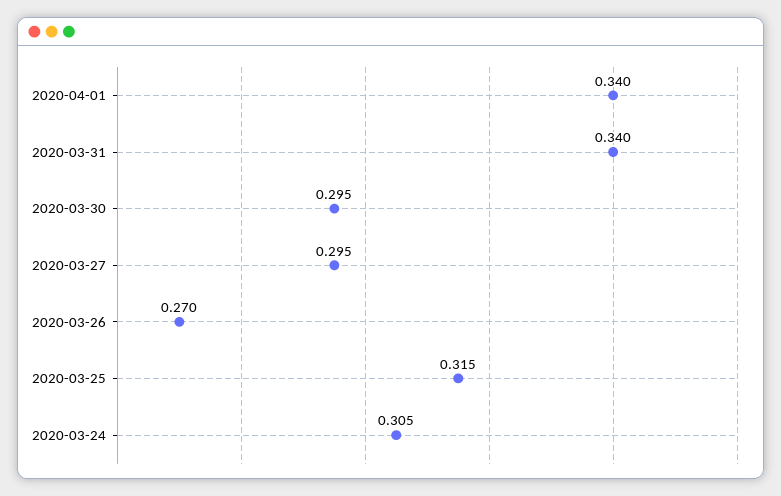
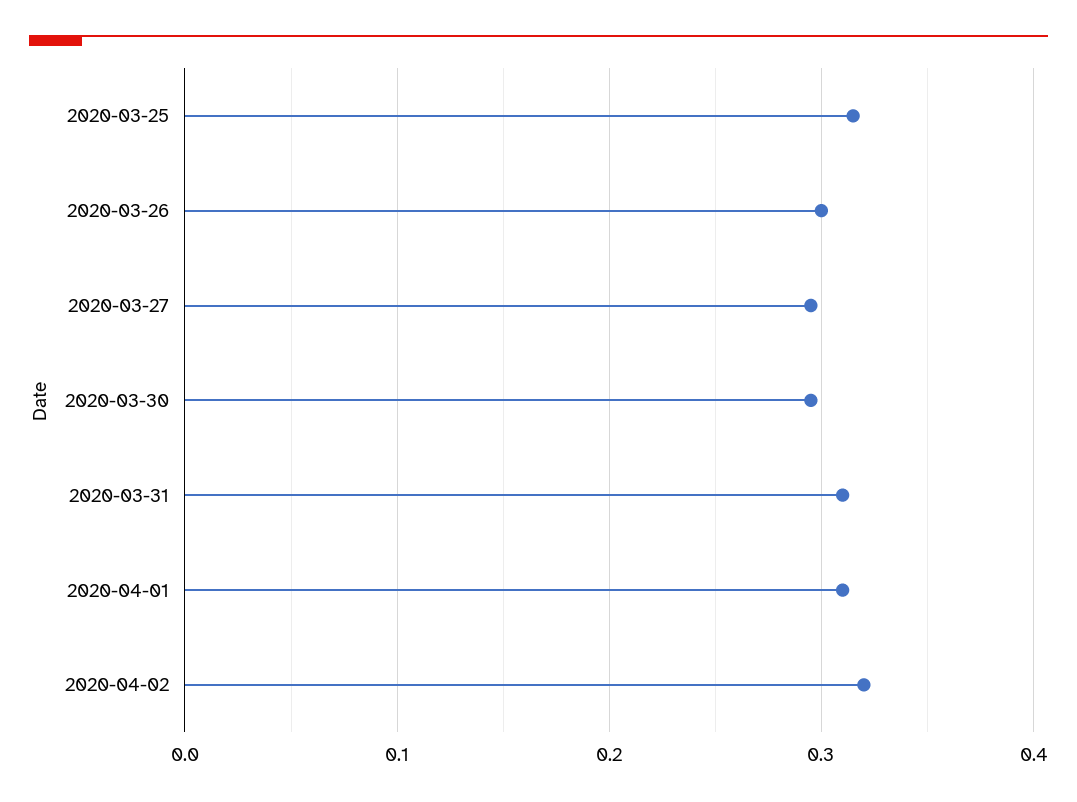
2020-04-01: 0.34 -> 0.31
2020-03-31: 0.34 -> 0.31
2020-03-26: 0.27 -> 0.3
2020-03-24: 0.305 -> none
2020-04-02: none -> 0.32

